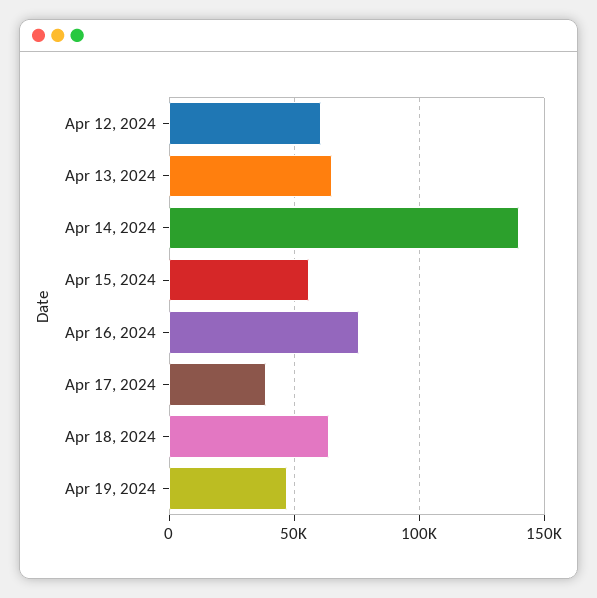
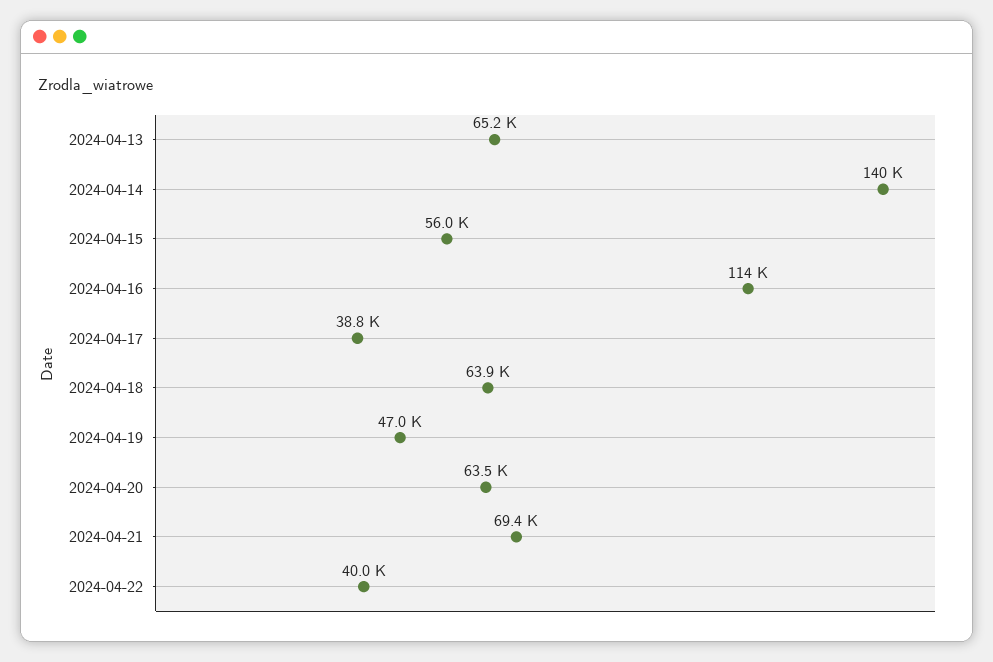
Apr 12, 2024: 60000 -> none
Apr 16, 2024: 75000 -> 114000
2024-04-20: none -> 63500
2024-04-21: none -> 69400
2024-04-22: none -> 40000

